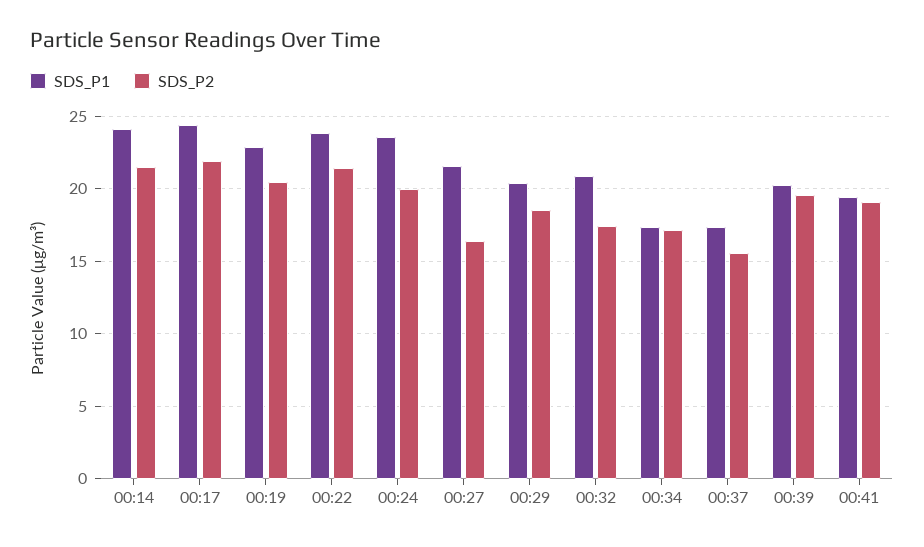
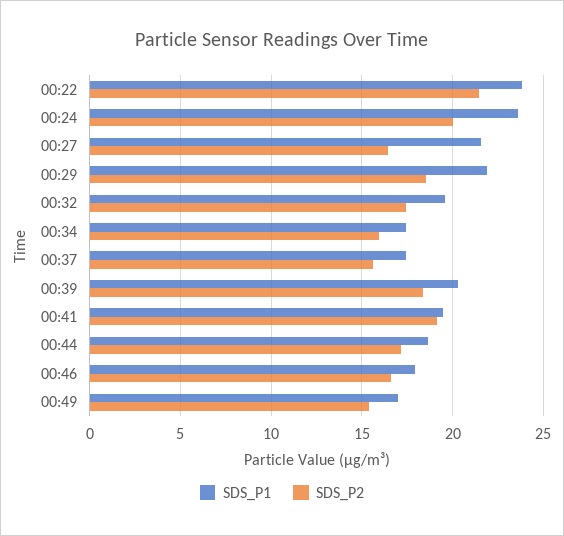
SDS_P1, 00:14: 24 -> none
SDS_P2, 00:14: 21.5 -> none
SDS_P1, 00:17: 24.5 -> none
SDS_P2, 00:17: 22 -> none
SDS_P1, 00:19: 23 -> none
SDS_P2, 00:19: 20.5 -> none
SDS_P1, 00:29: 20.5 -> 22
SDS_P1, 00:32: 21 -> 19.5
SDS_P2, 00:34: 17 -> 16
SDS_P2, 00:39: 19.5 -> 18.5
SDS_P1, 00:44: none -> 18.5
SDS_P2, 00:44: none -> 17
SDS_P1, 00:46: none -> 18
SDS_P2, 00:46: none -> 16.5
SDS_P1, 00:49: none -> 17
SDS_P2, 00:49: none -> 15.5

